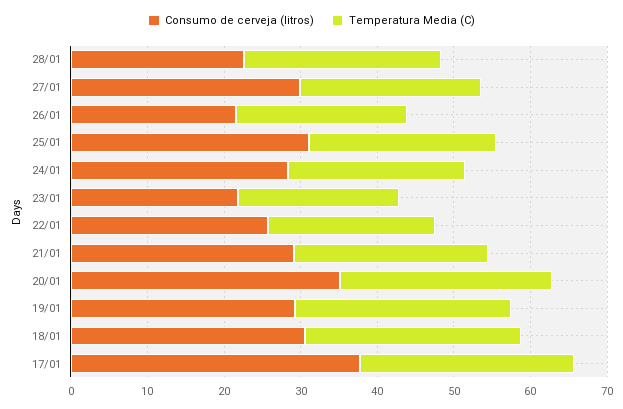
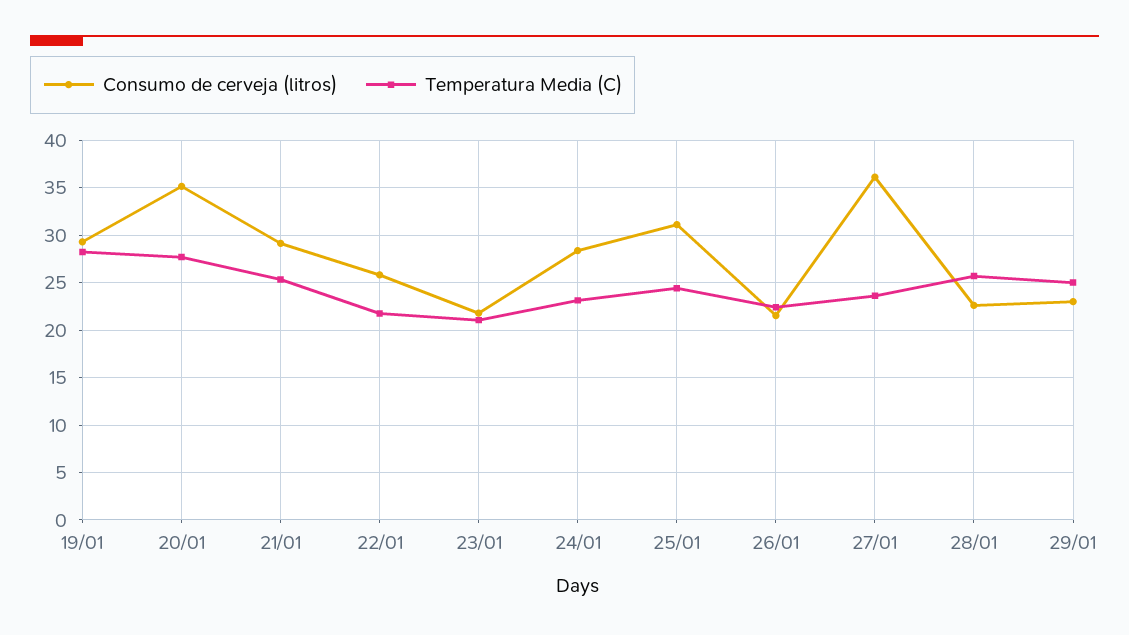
Consumo de cerveja (litros), 27/01: 30 -> 36
Consumo de cerveja (litros), 18/01: 30 -> none
Temperatura Media (C), 18/01: 28 -> none
Consumo de cerveja (litros), 17/01: 38 -> none
Temperatura Media (C), 17/01: 28 -> none
Consumo de cerveja (litros), 29/01: none -> 23
Temperatura Media (C), 29/01: none -> 25

